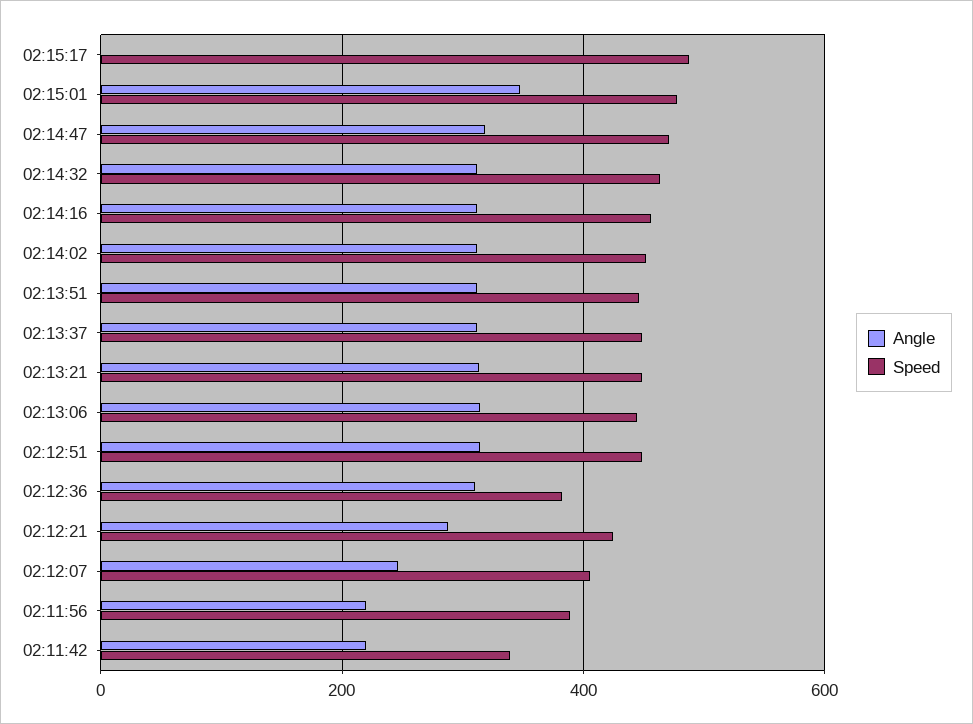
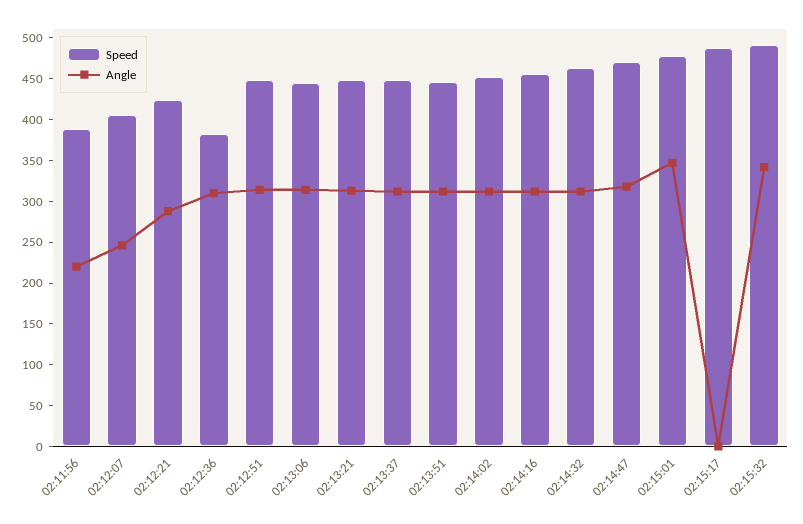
Angle, 02:11:42: 220 -> none
Speed, 02:11:42: 340 -> none
Speed, 02:15:32: none -> 490
Angle, 02:15:32: none -> 340

